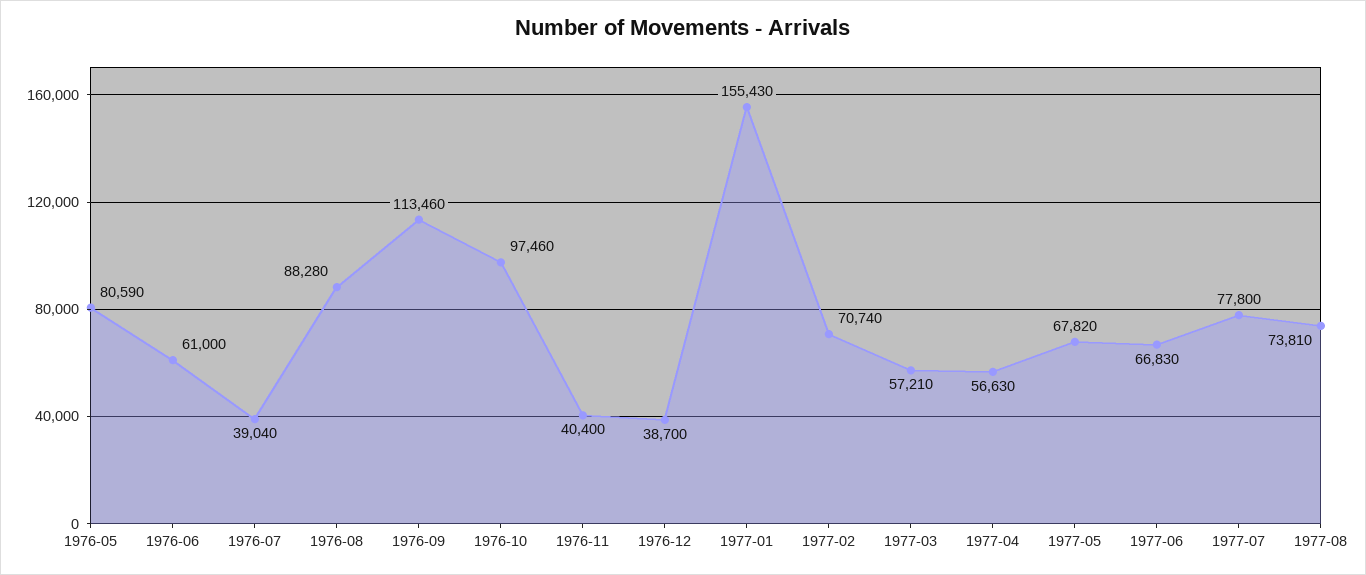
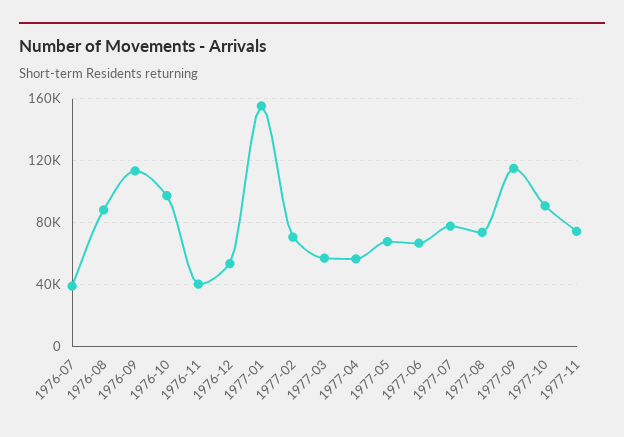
1976-05: 80590 -> none
1976-06: 61000 -> none
1976-12: 38700 -> 55000
1977-09: none -> 115000
1977-10: none -> 90000
1977-11: none -> 75000

